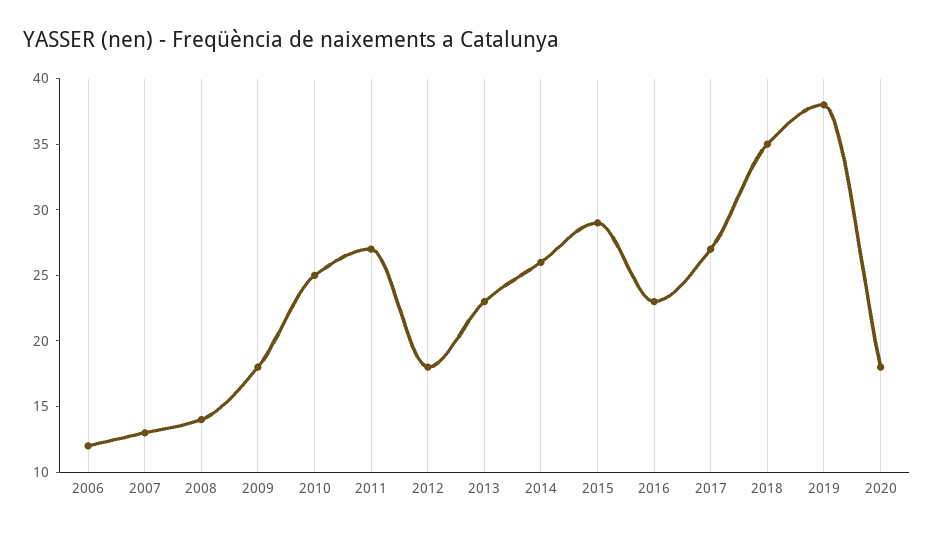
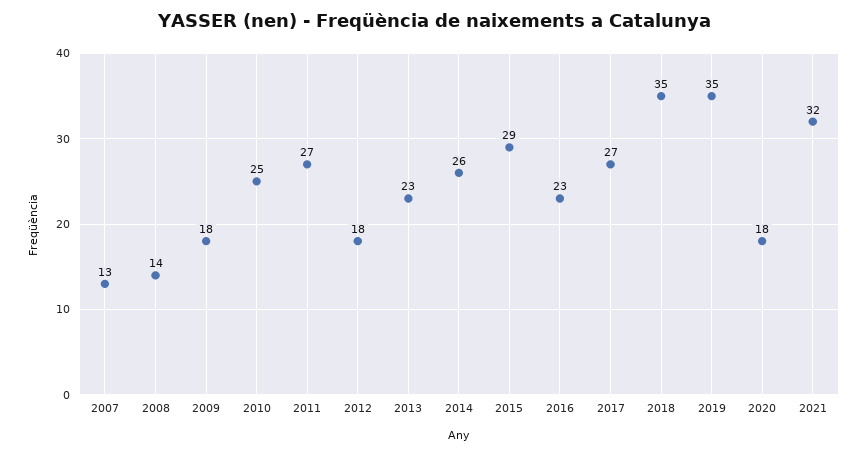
2006: 12 -> none
2019: 38 -> 35
2021: none -> 32

